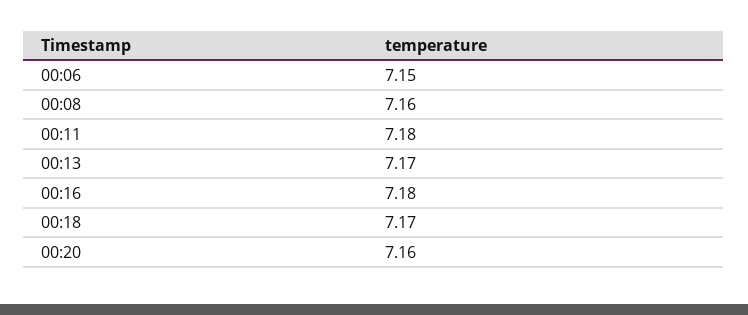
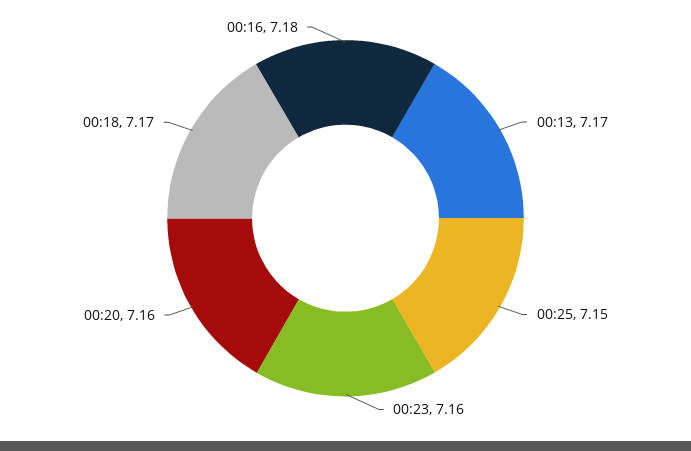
00:06: 7.15 -> none
00:08: 7.16 -> none
00:11: 7.18 -> none
00:25: none -> 7.15
00:23: none -> 7.16

